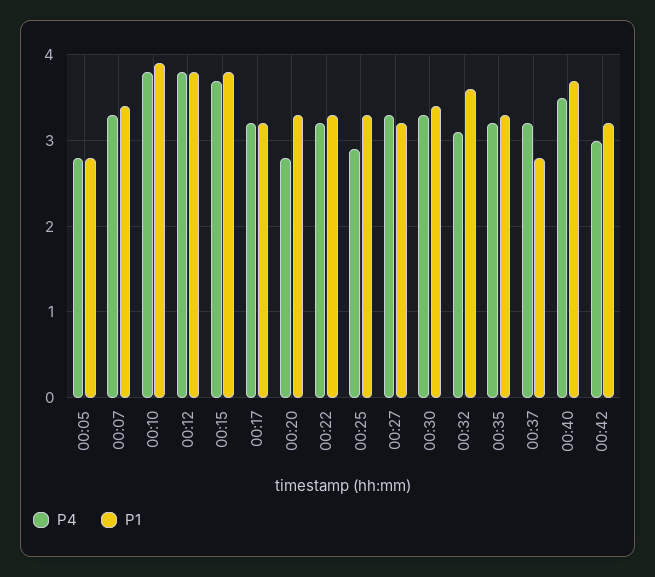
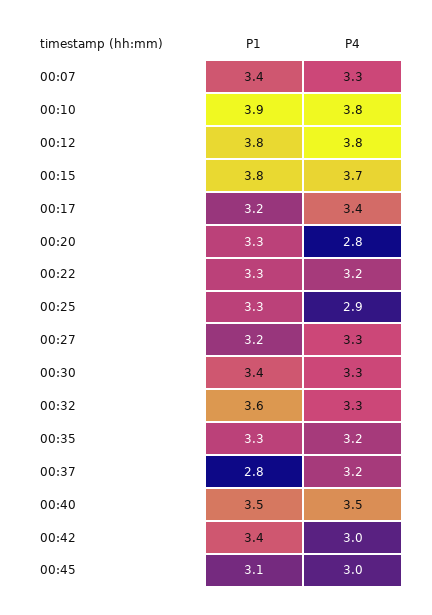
P4, 00:05: 2.8 -> none
P1, 00:05: 2.8 -> none
P4, 00:17: 3.2 -> 3.4
P4, 00:32: 3.1 -> 3.3
P1, 00:40: 3.7 -> 3.5
P1, 00:42: 3.2 -> 3.4
P1, 00:45: none -> 3.1
P4, 00:45: none -> 3

